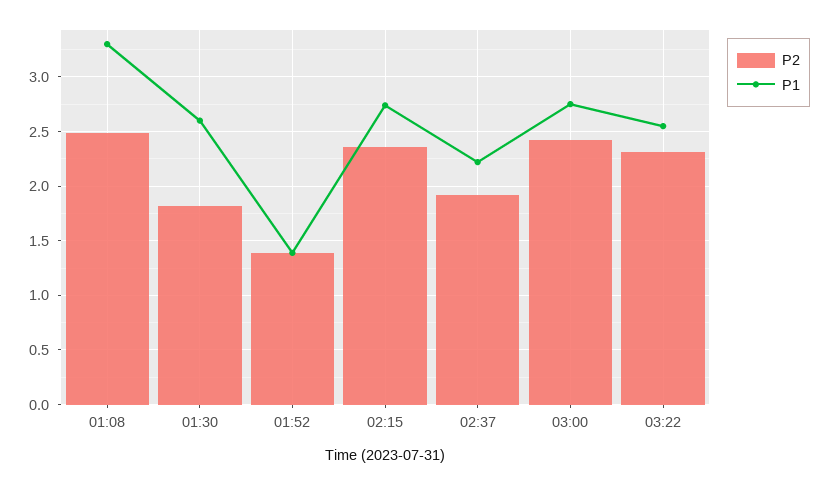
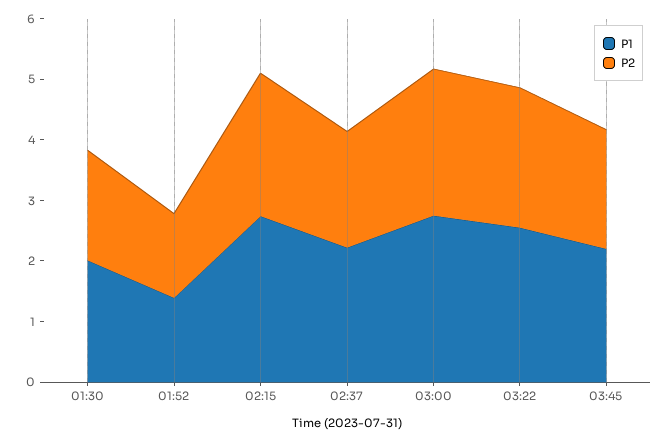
P2, 01:08: 2.5 -> none
P1, 01:08: 3.3 -> none
P1, 01:30: 2.6 -> 2
P1, 03:45: none -> 2.2
P2, 03:45: none -> 2

